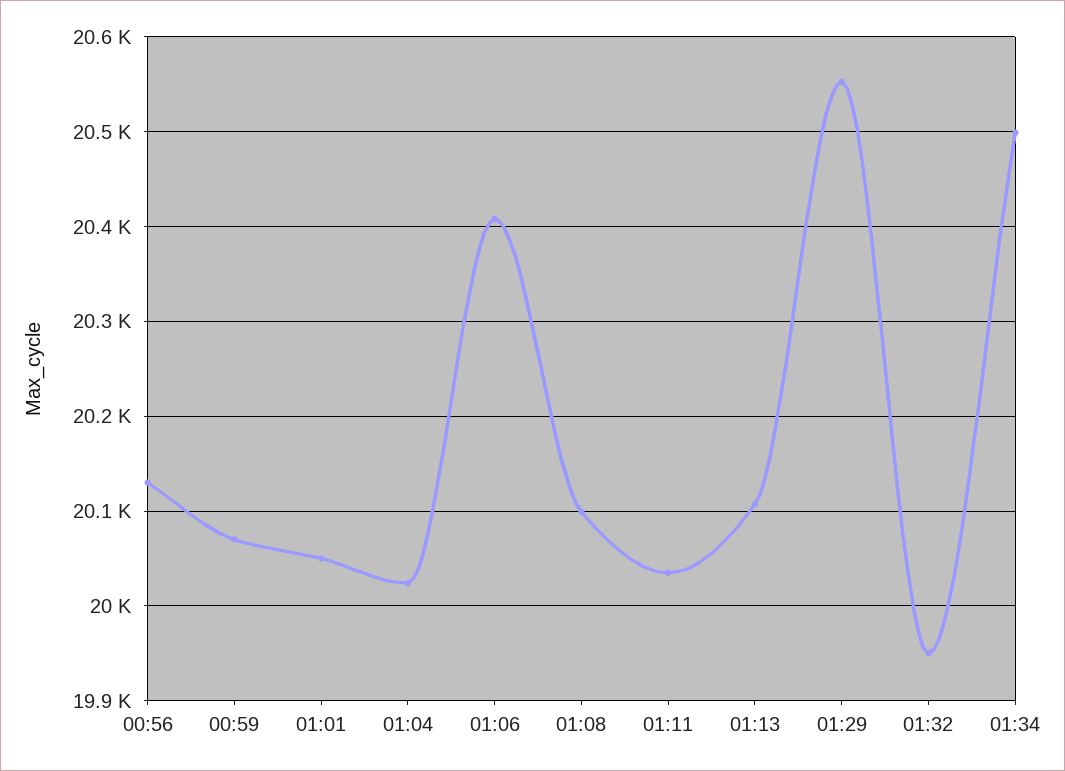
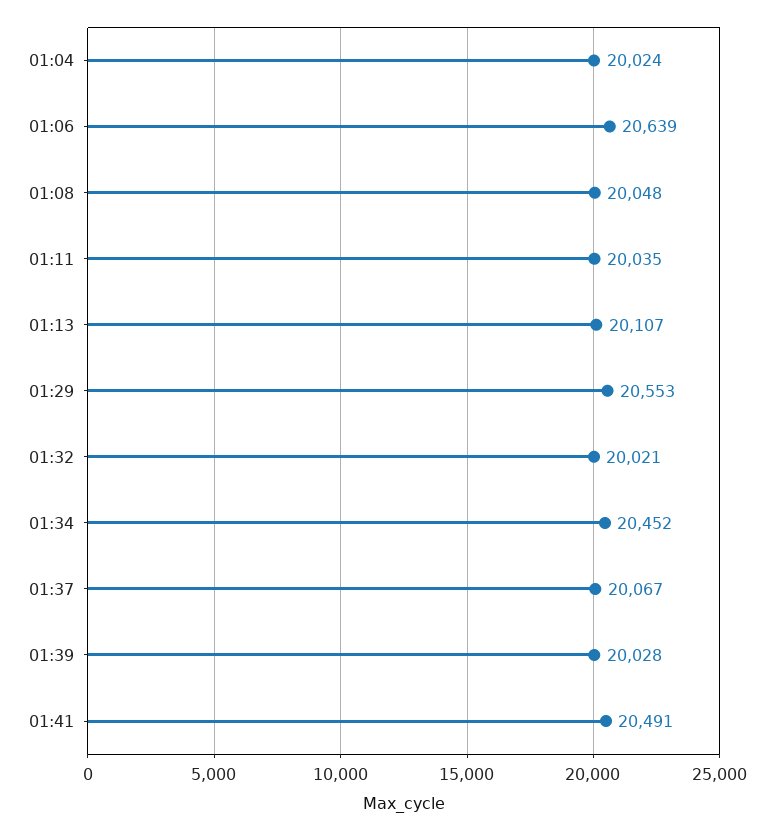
00:56: 20130 -> none
00:59: 20070 -> none
01:01: 20050 -> none
01:06: 20410 -> 20639
01:08: 20100 -> 20048
01:32: 19950 -> 20021
01:34: 20500 -> 20452
01:37: none -> 20067
01:39: none -> 20028
01:41: none -> 20491

